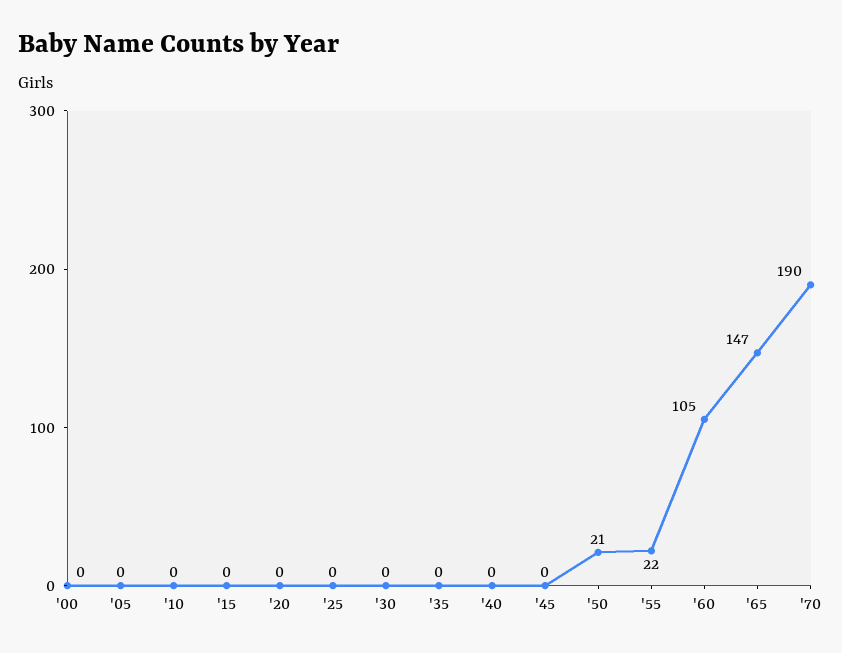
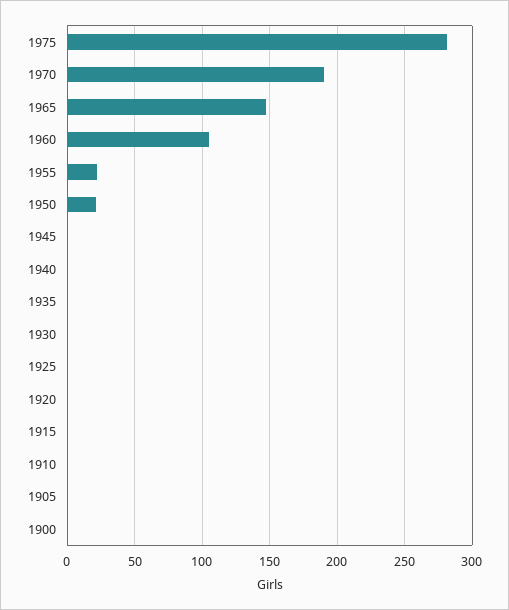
1975: none -> 280

